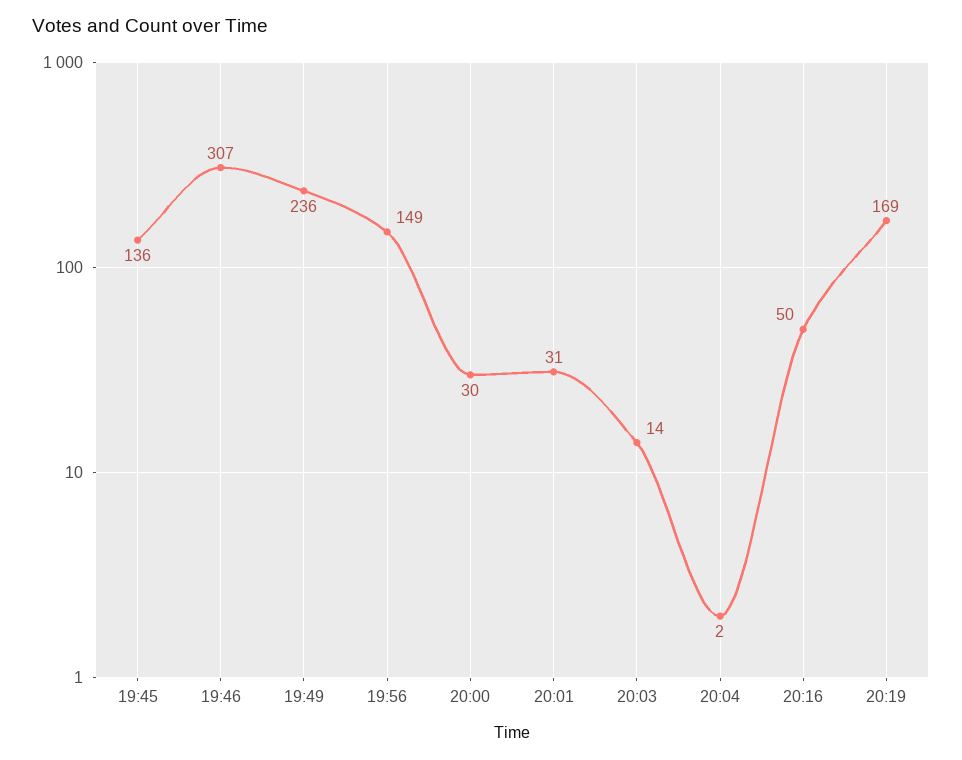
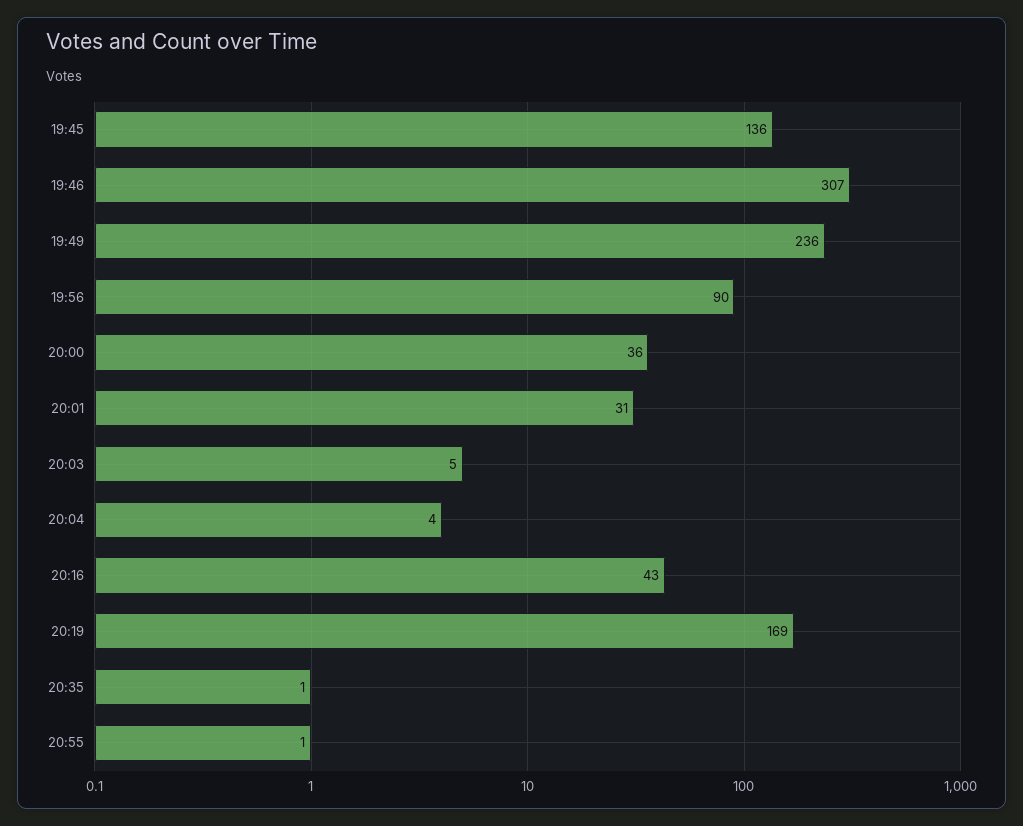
19:56: 149 -> 90
20:00: 30 -> 36
20:03: 14 -> 5
20:04: 2 -> 4
20:16: 50 -> 43
20:35: none -> 1
20:55: none -> 1

